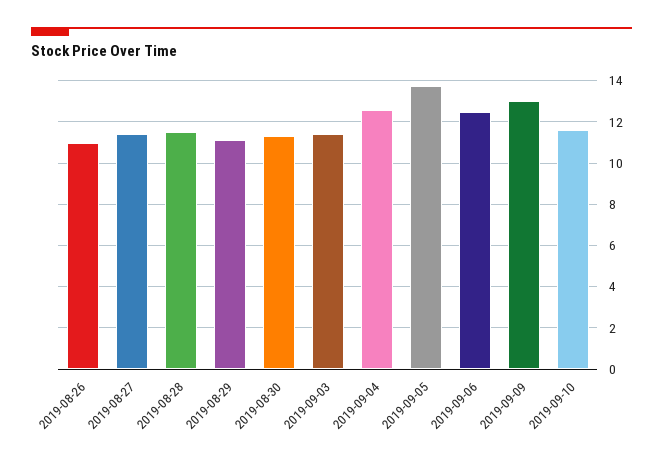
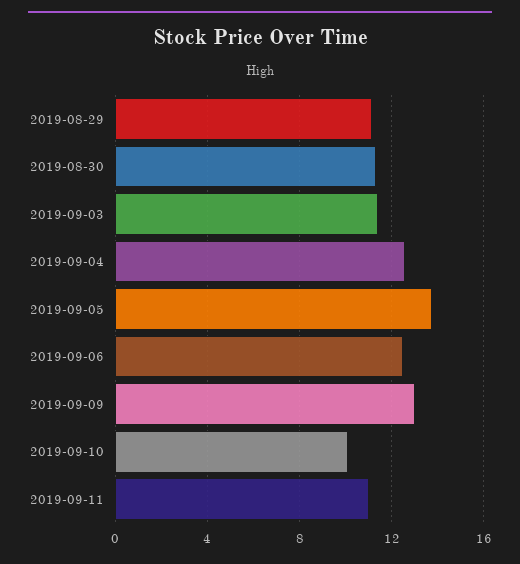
2019-08-26: 11 -> none
2019-08-27: 11.5 -> none
2019-08-28: 11.5 -> none
2019-09-10: 11.5 -> 10
2019-09-11: none -> 11

